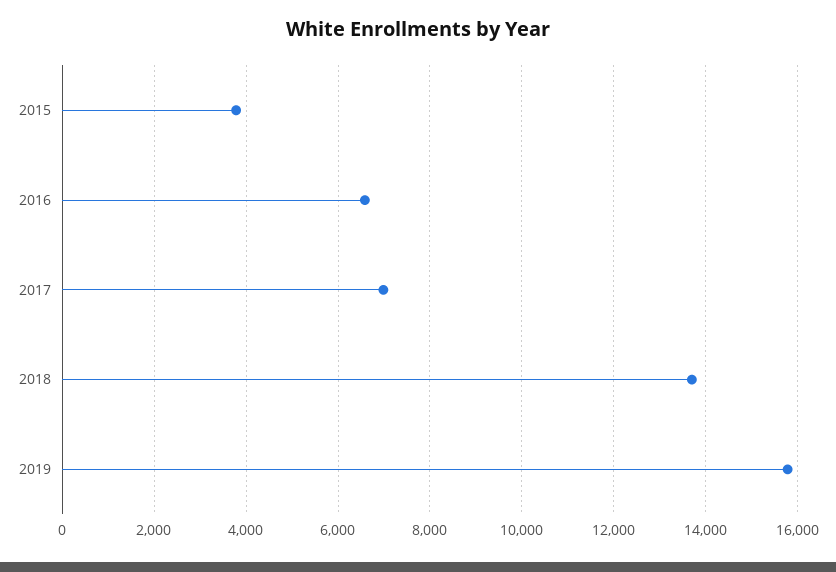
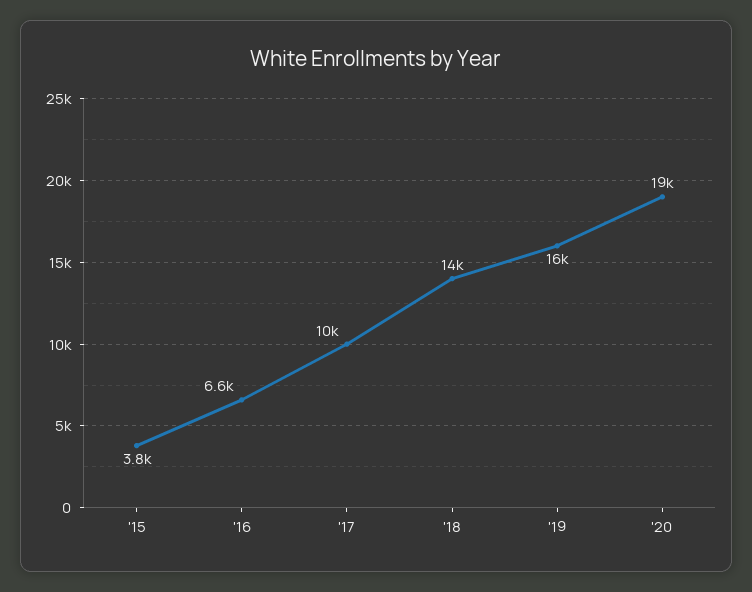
2017: 7000 -> 10000
'20: none -> 19000

